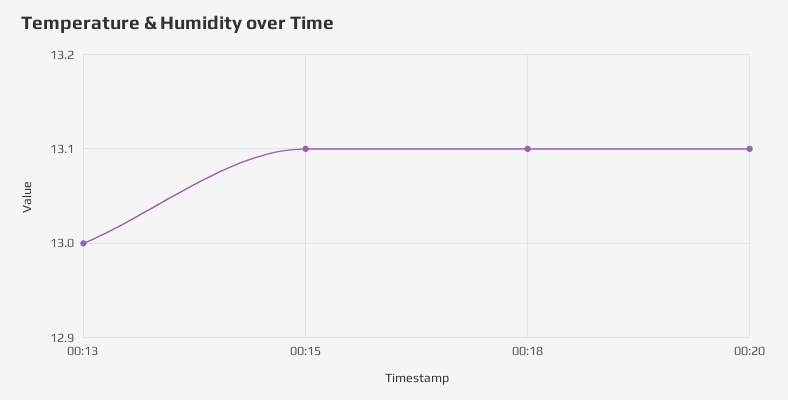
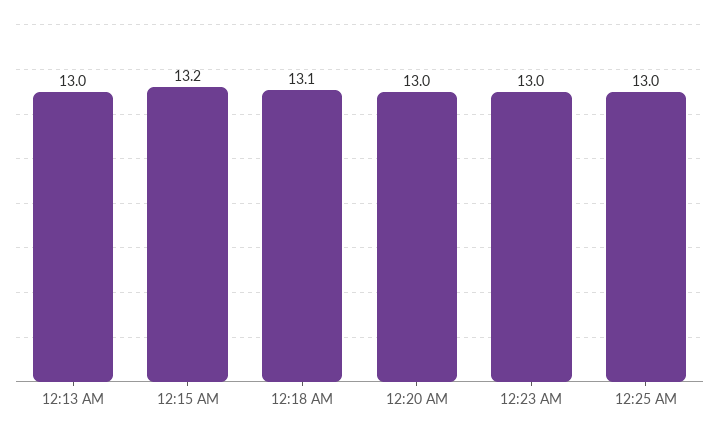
00:15: 13.1 -> 13.2
00:20: 13.1 -> 13
12:23 AM: none -> 13
12:25 AM: none -> 13

